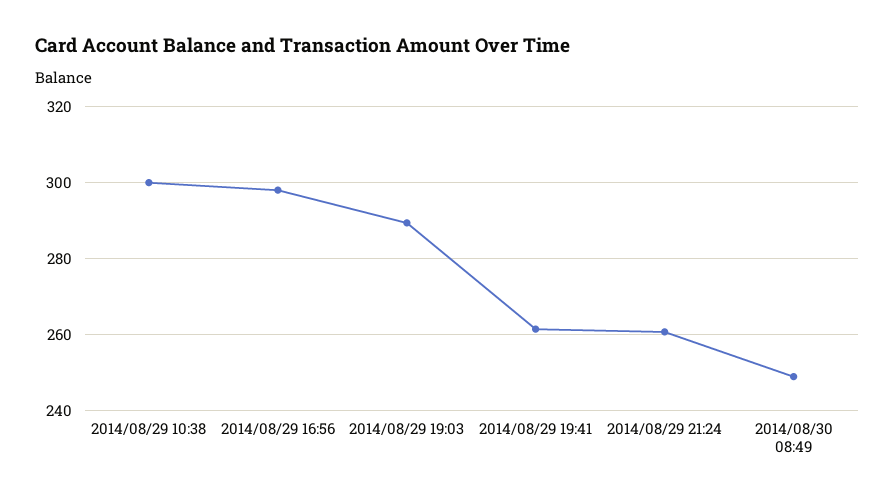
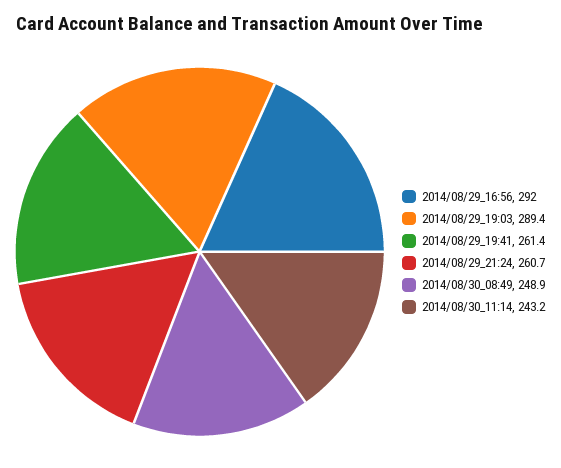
2014/08/29 10:38: 300 -> none
2014/08/29 16:56: 298 -> 292
2014/08/30_11:14: none -> 243.2

